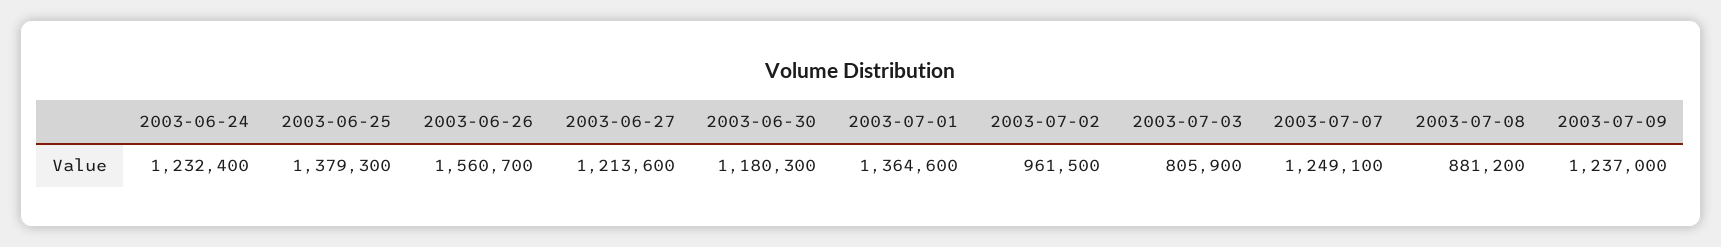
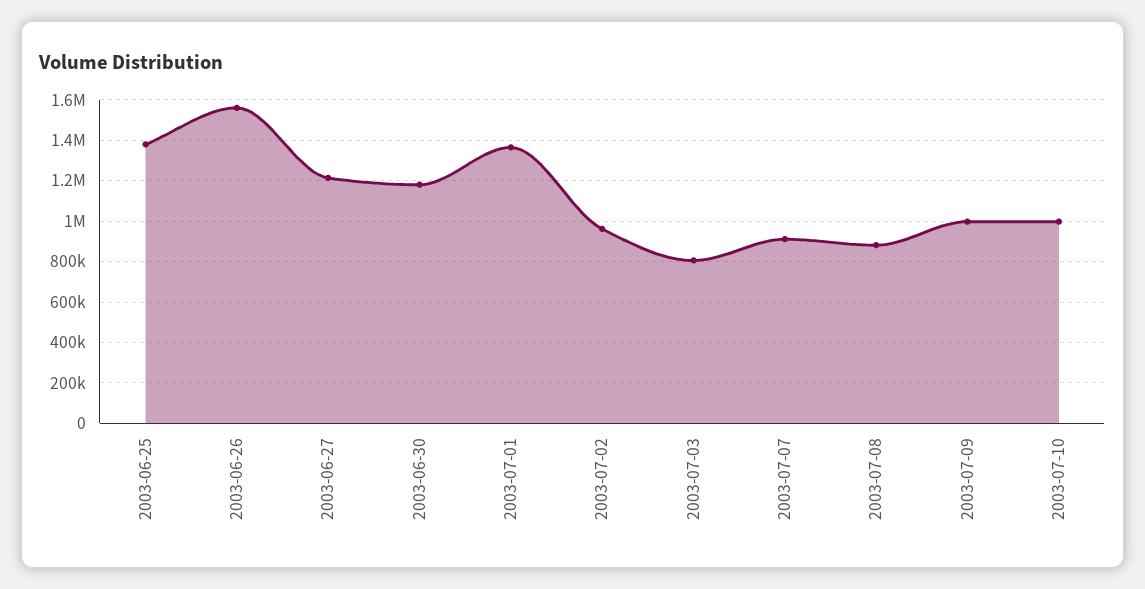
2003-06-24: 1232400 -> none
2003-07-07: 1249100 -> 900000
2003-07-09: 1237000 -> 1000000
2003-07-10: none -> 1000000

